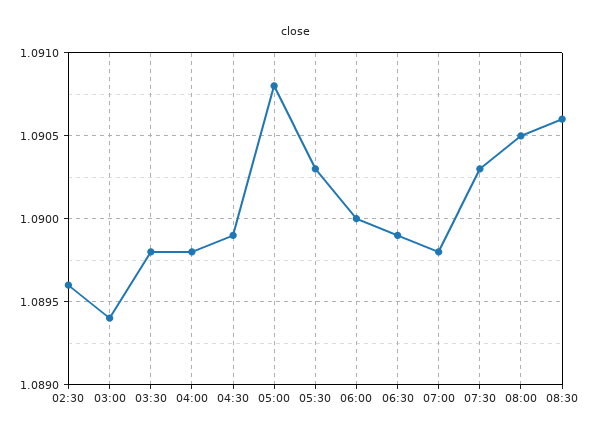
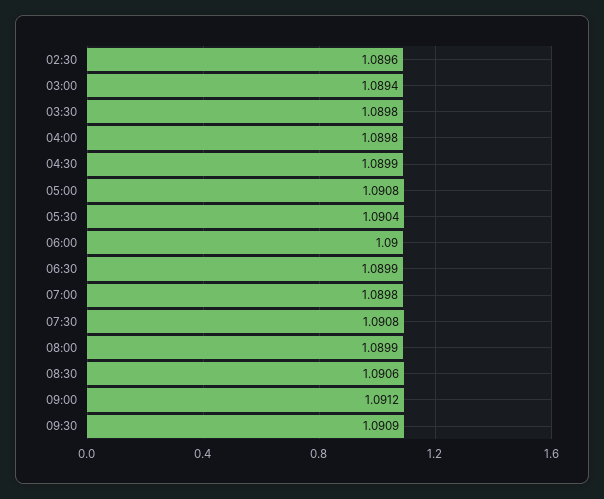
05:30: 1.0903 -> 1.0904
07:30: 1.0903 -> 1.0908
08:00: 1.0905 -> 1.0899
09:00: none -> 1.0912
09:30: none -> 1.0909

